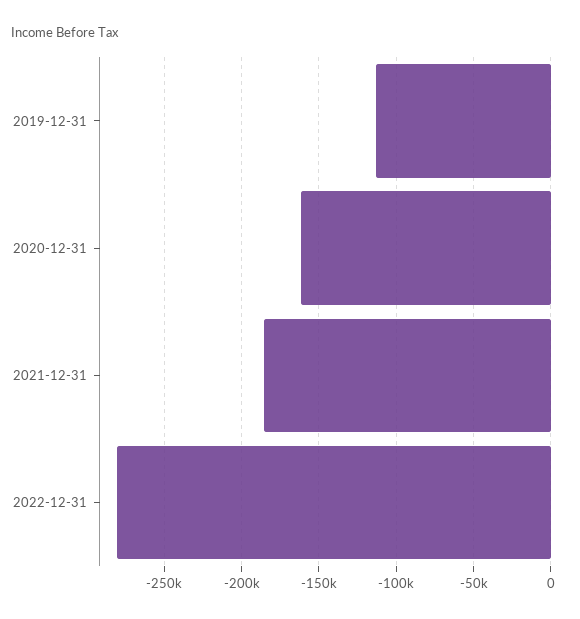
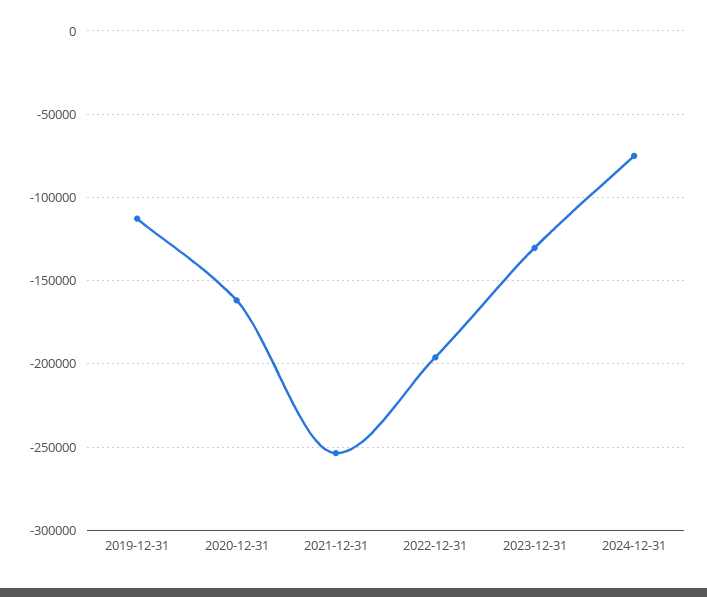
2021-12-31: -185000 -> -255000
2022-12-31: -280000 -> -195000
2023-12-31: none -> -130000
2024-12-31: none -> -75000

